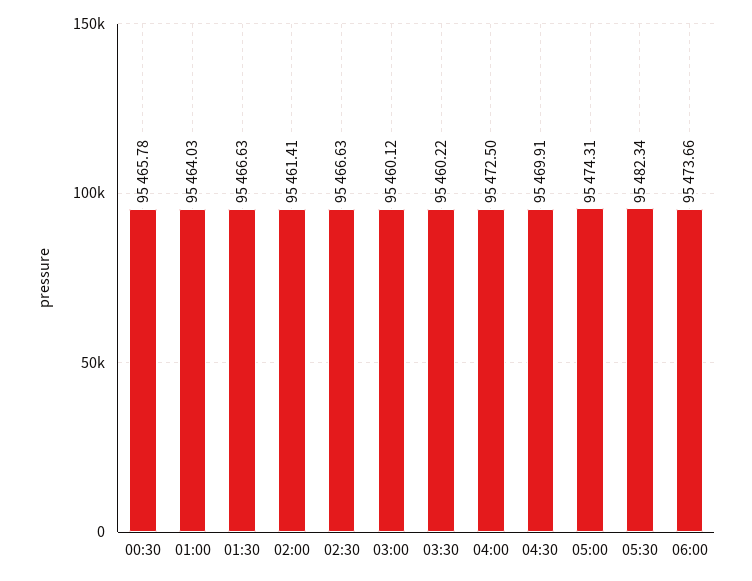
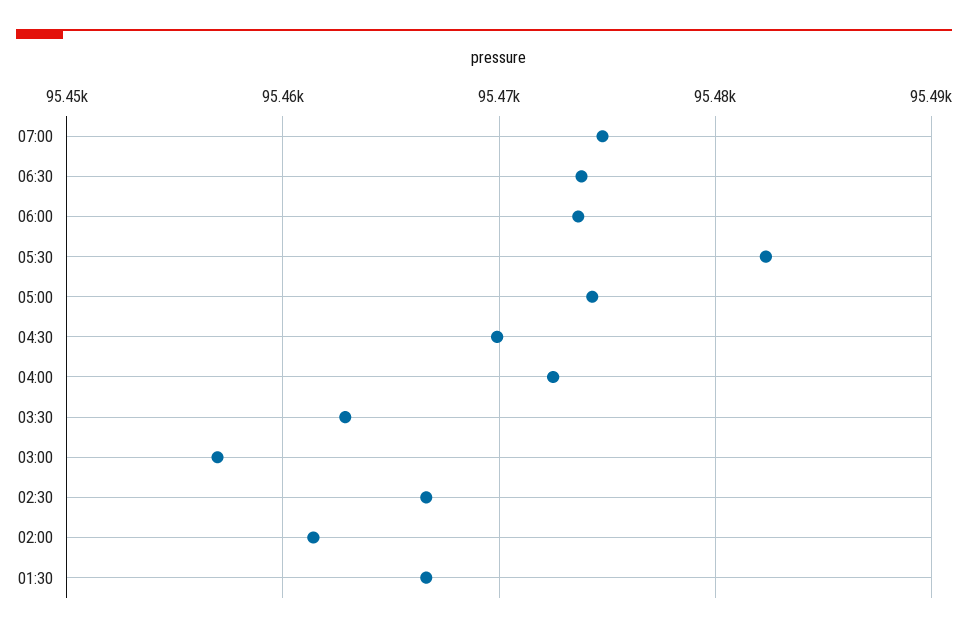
00:30: 95465.78 -> none
01:00: 95464.03 -> none
03:00: 95460.12 -> 95457
03:30: 95460.22 -> 95463
07:00: none -> 95475
06:30: none -> 95474

